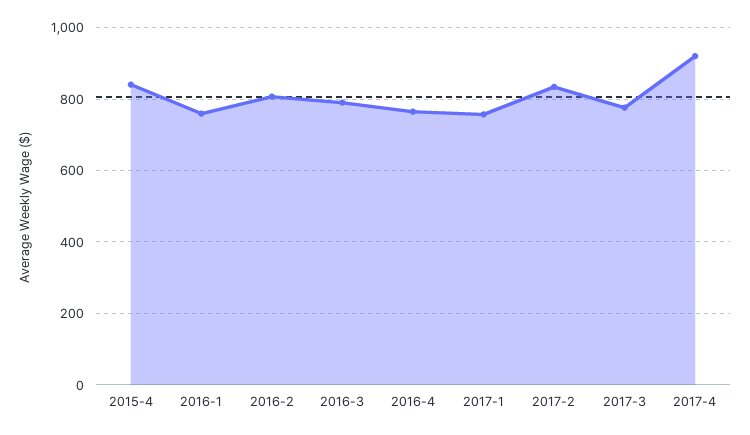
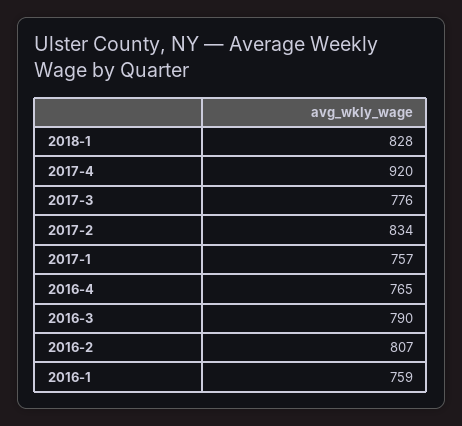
2015-4: 840 -> none
2018-1: none -> 828

